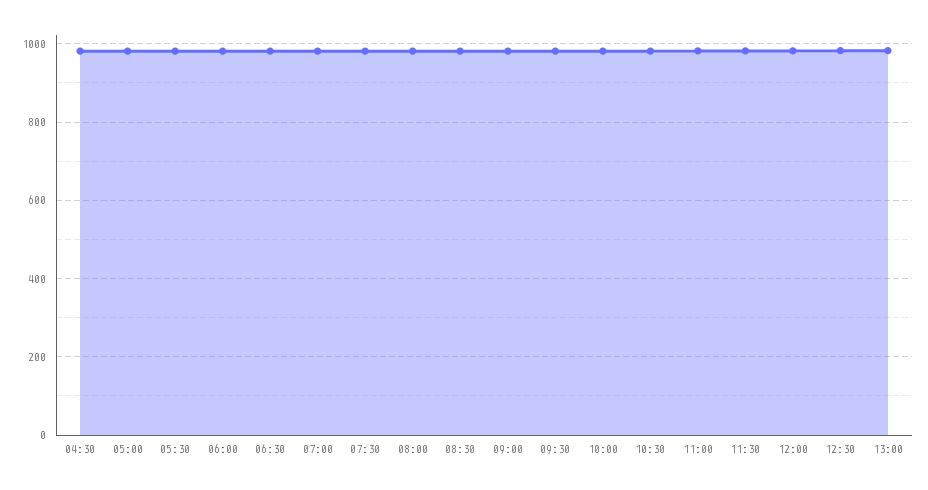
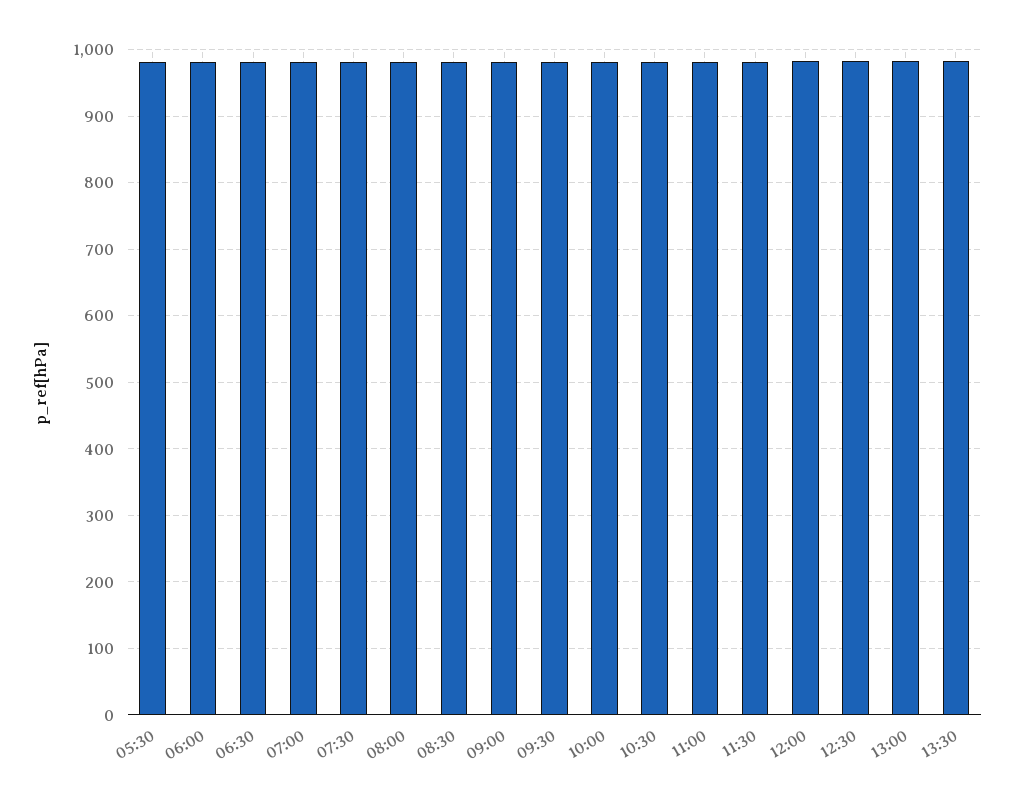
04:30: 980 -> none
05:00: 980 -> none
13:30: none -> 980

